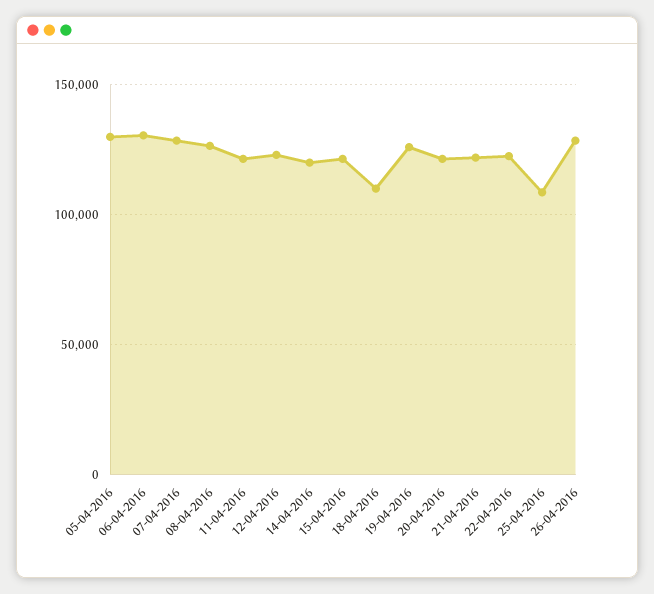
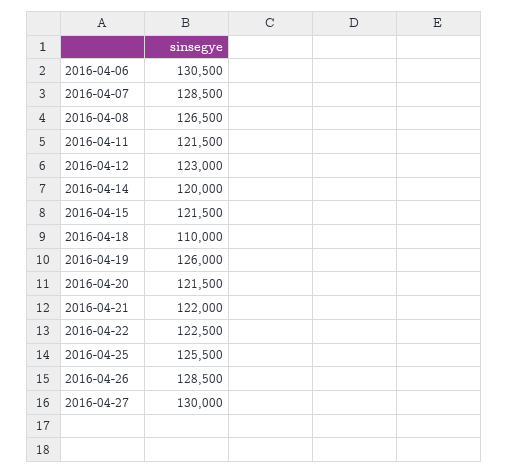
05-04-2016: 130000 -> none
25-04-2016: 110000 -> 125500
2016-04-27: none -> 130000

